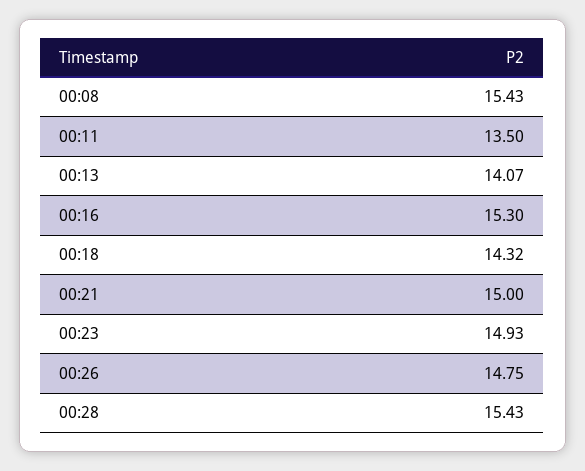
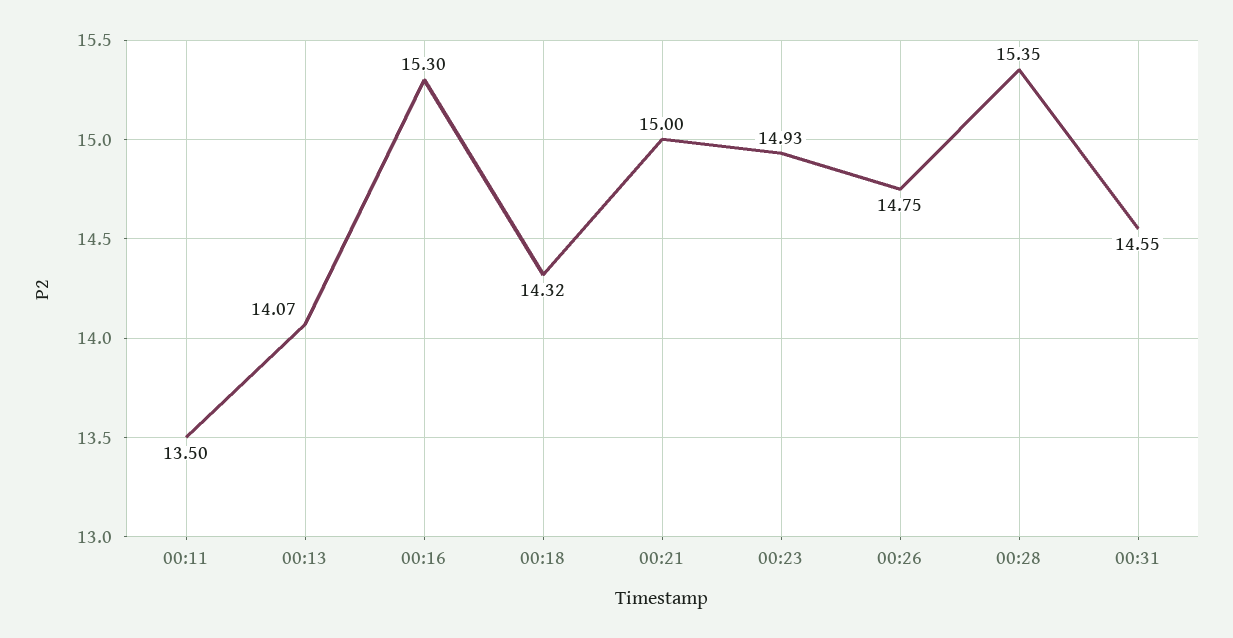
00:08: 15.43 -> none
00:28: 15.43 -> 15.35
00:31: none -> 14.55

